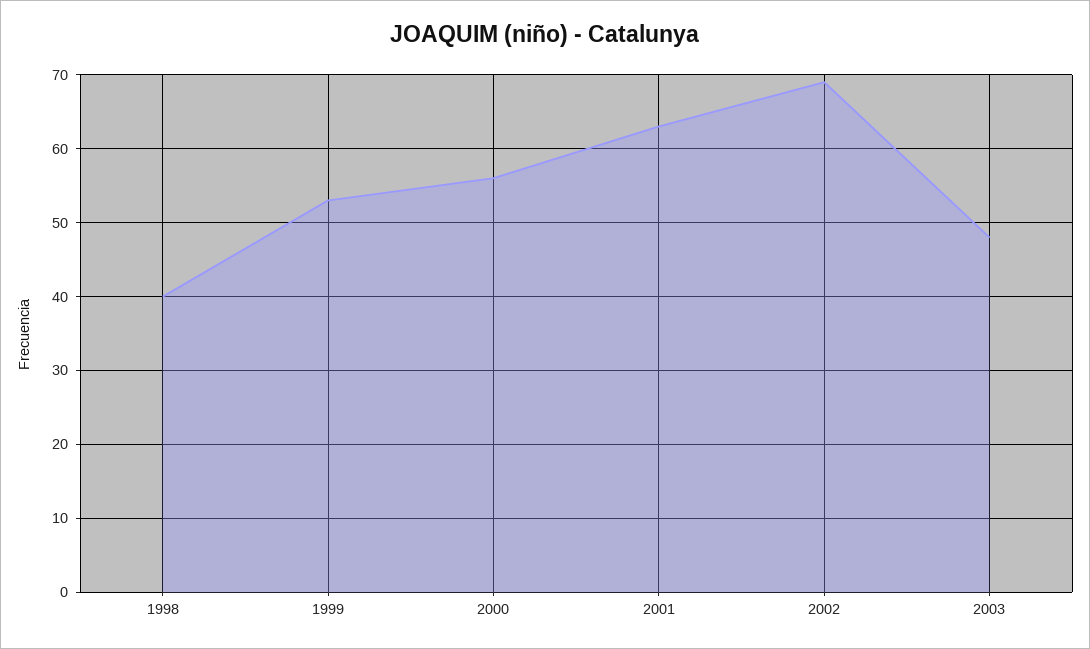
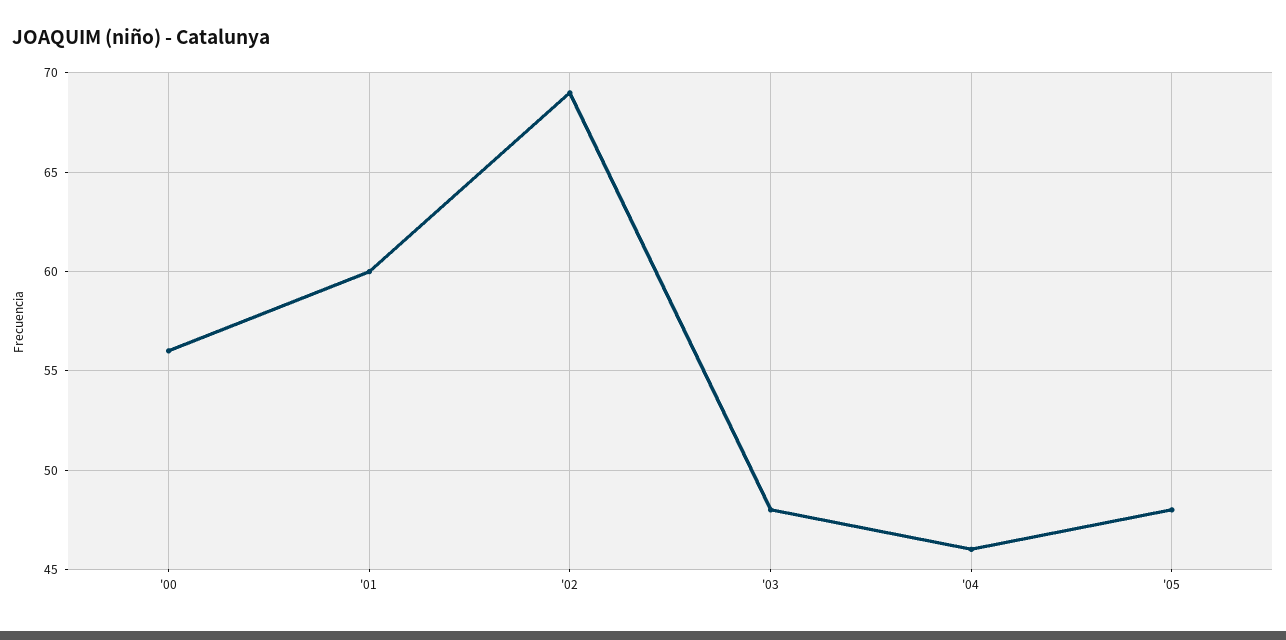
1998: 40 -> none
1999: 53 -> none
2001: 63 -> 60
'04: none -> 46
'05: none -> 48

